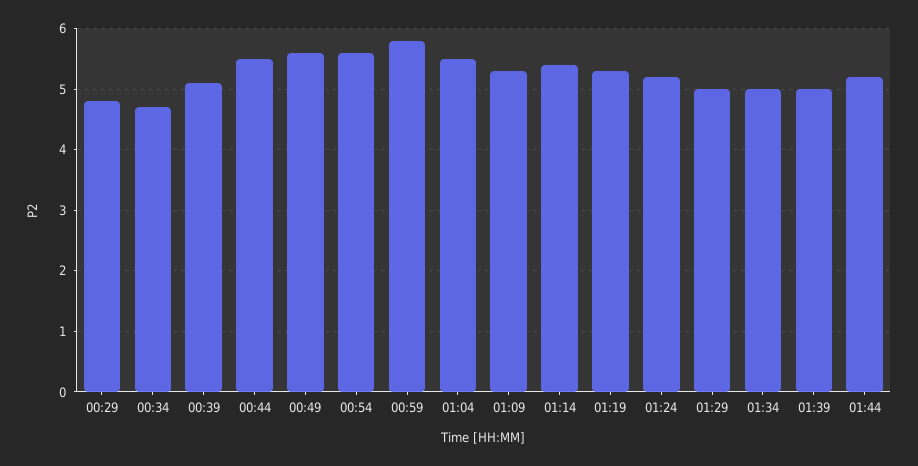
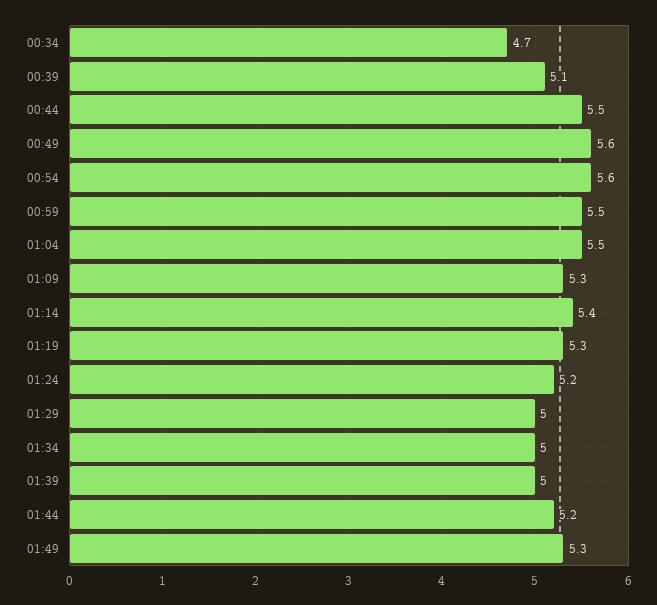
00:29: 4.8 -> none
00:59: 5.8 -> 5.5
01:49: none -> 5.3

